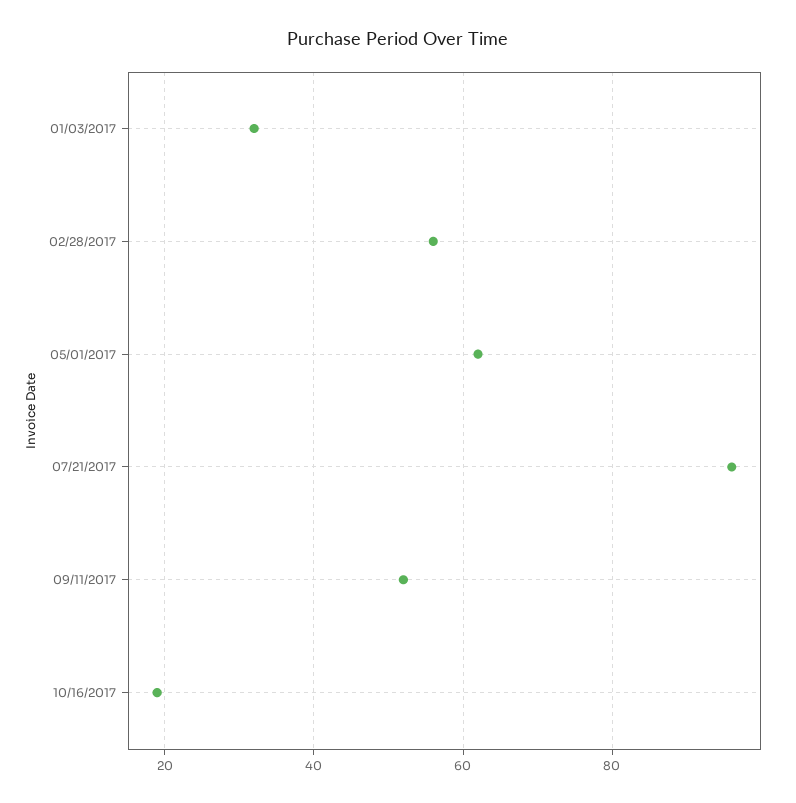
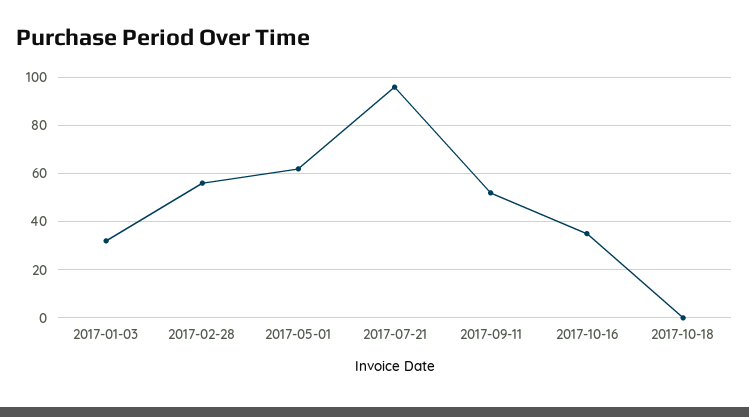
10/16/2017: 20 -> 35
2017-10-18: none -> 0

